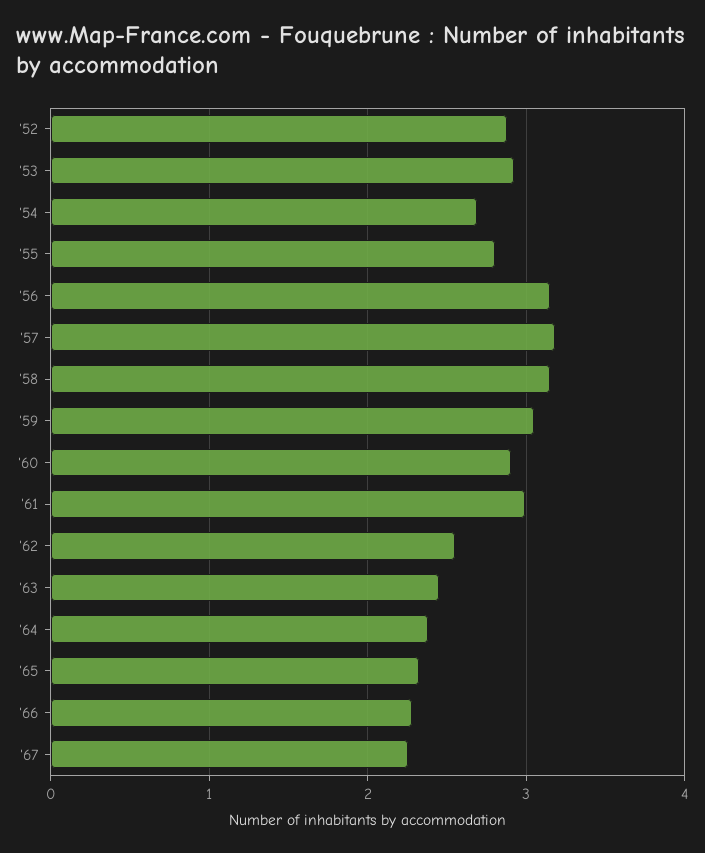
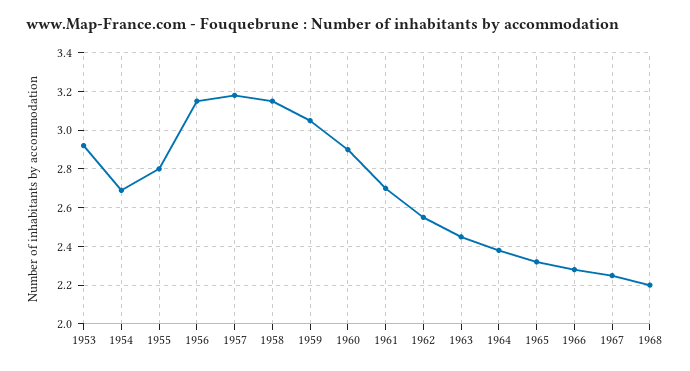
'52: 2.9 -> none
'61: 3 -> 2.7
1968: none -> 2.2

